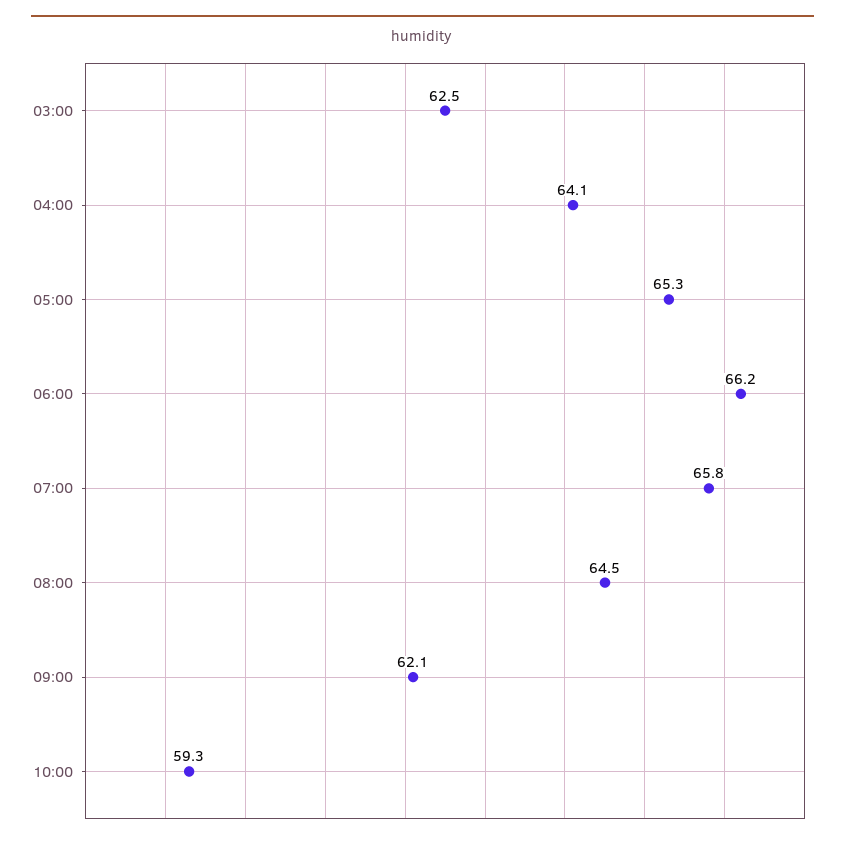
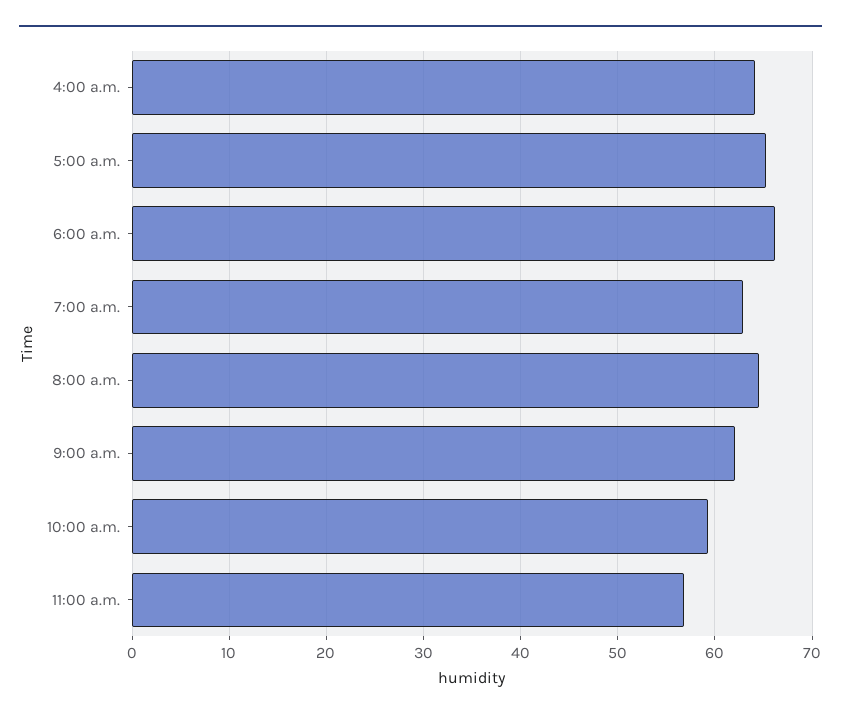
03:00: 62.5 -> none
07:00: 65.8 -> 63
11:00 a.m.: none -> 57

